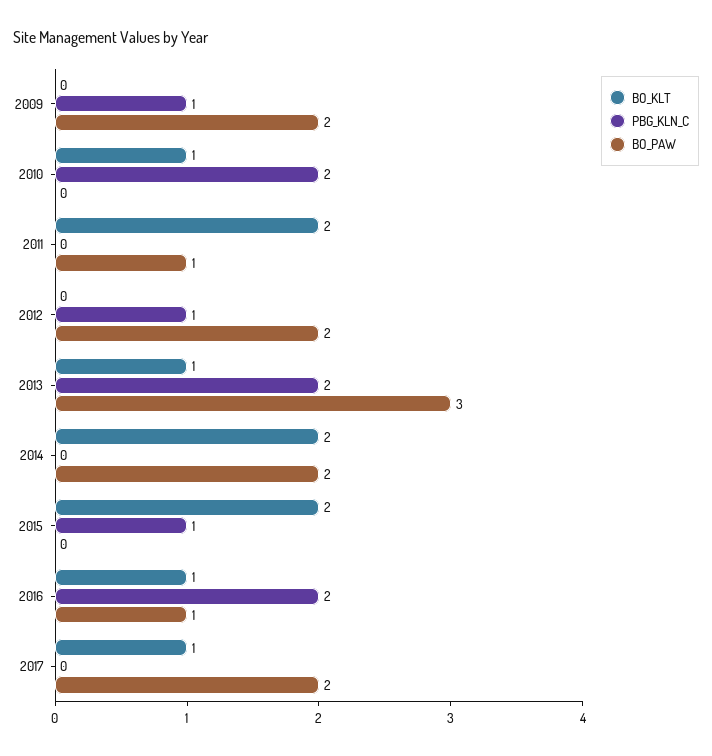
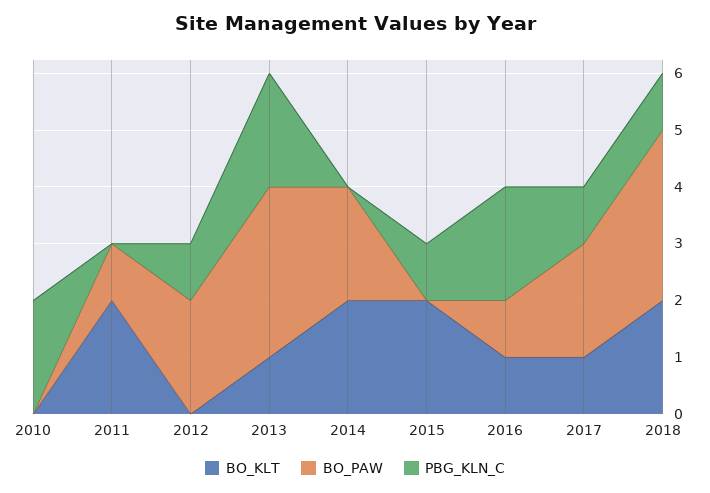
BO_KLT, 2009: 0 -> none
PBG_KLN_C, 2009: 1 -> none
BO_PAW, 2009: 2 -> none
BO_KLT, 2010: 1 -> 0
PBG_KLN_C, 2017: 0 -> 1
BO_KLT, 2018: none -> 2
BO_PAW, 2018: none -> 3
PBG_KLN_C, 2018: none -> 1

